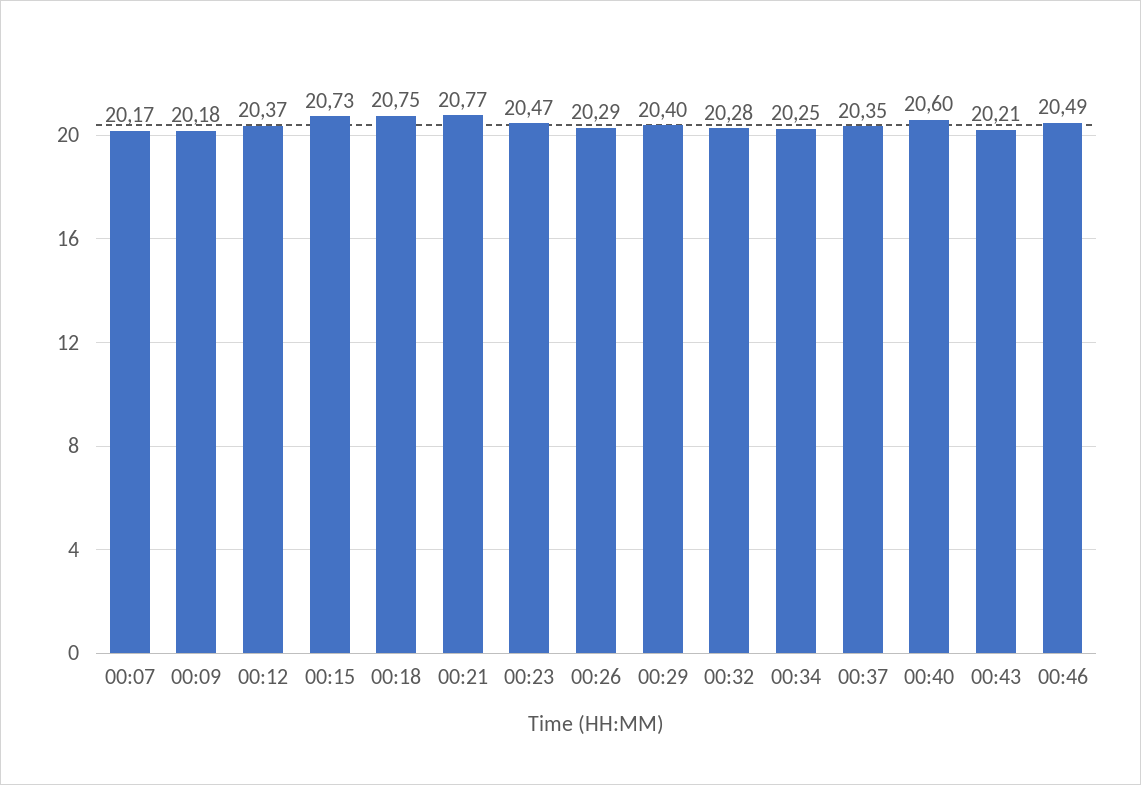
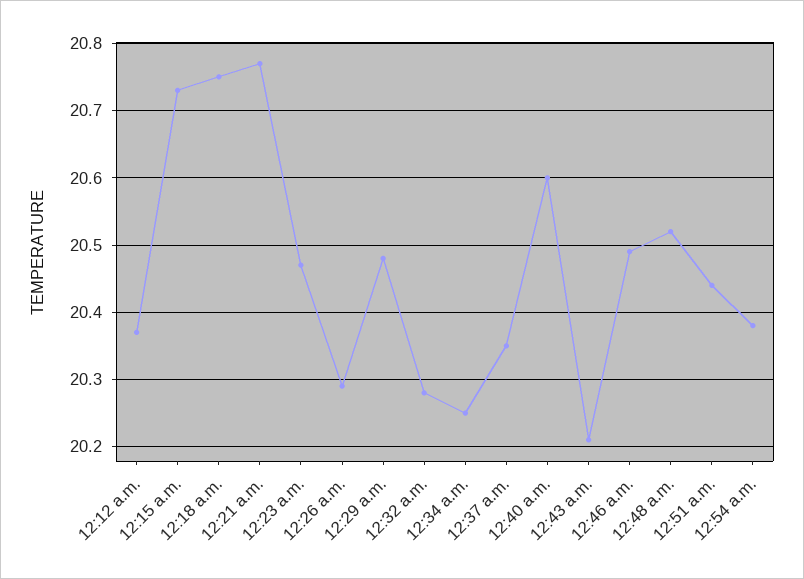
00:07: 20.17 -> none
00:09: 20.18 -> none
00:29: 20.4 -> 20.48
12:48 a.m.: none -> 20.52
12:51 a.m.: none -> 20.44
12:54 a.m.: none -> 20.38

